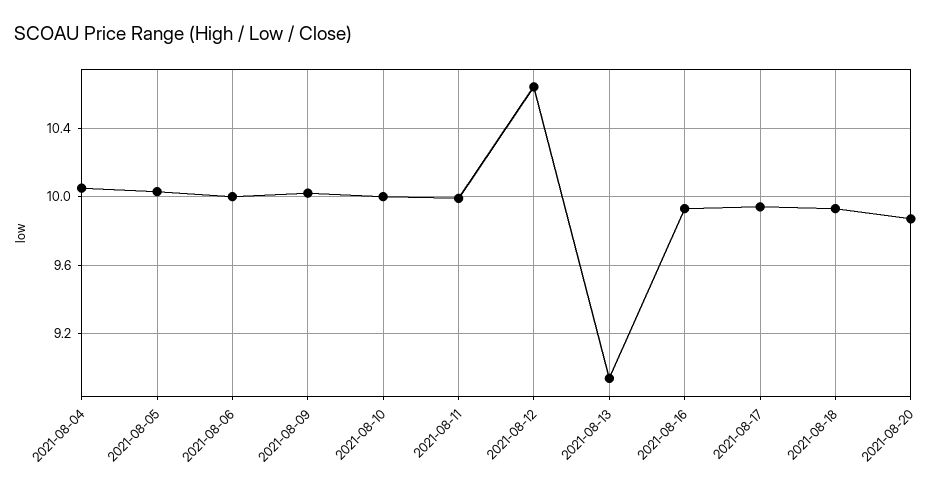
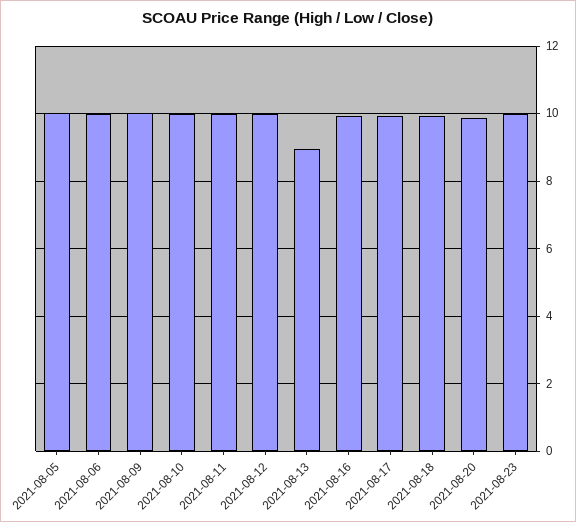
2021-08-04: 10.05 -> none
2021-08-12: 10.65 -> 10
2021-08-23: none -> 10

